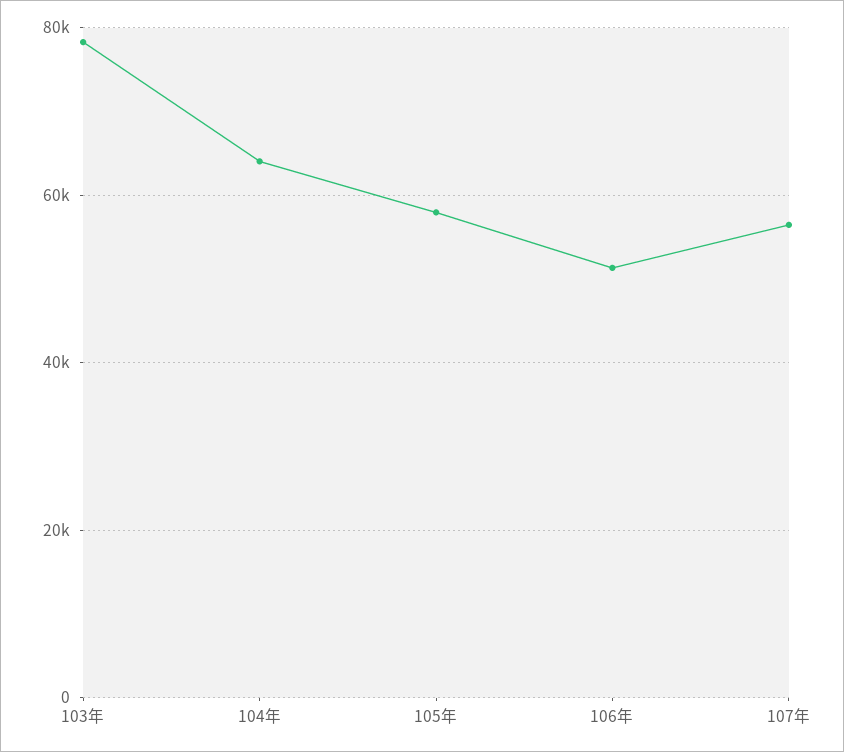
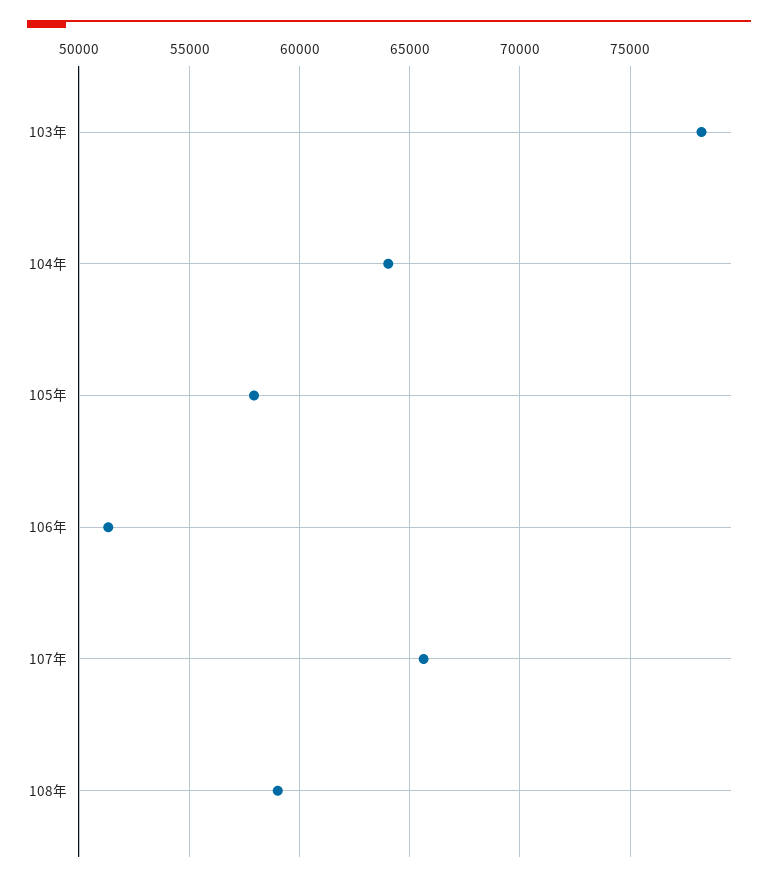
107年: 56000 -> 65500
108年: none -> 59000

